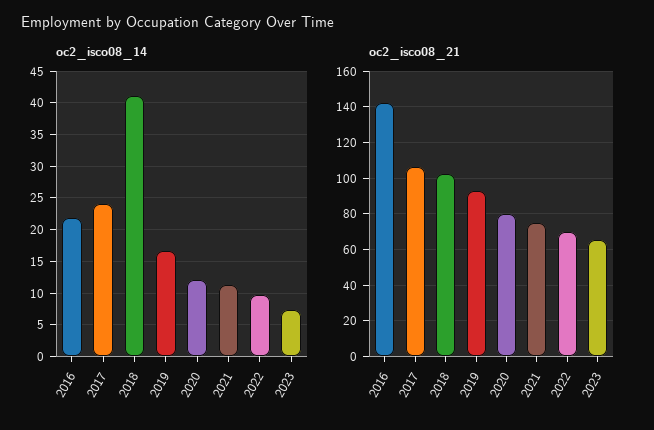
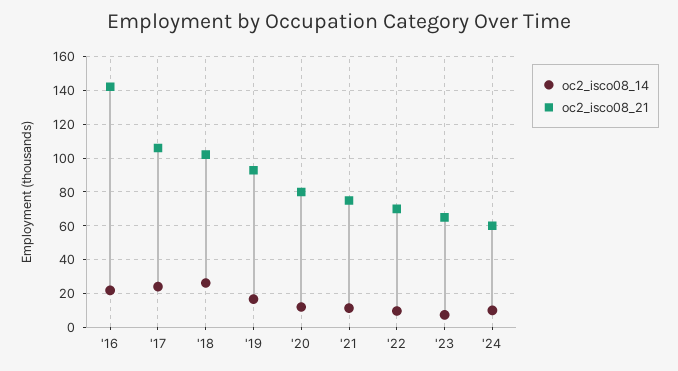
oc2_isco08_14, 2018: 41 -> 25
oc2_isco08_14, '24: none -> 10
oc2_isco08_21, '24: none -> 60

